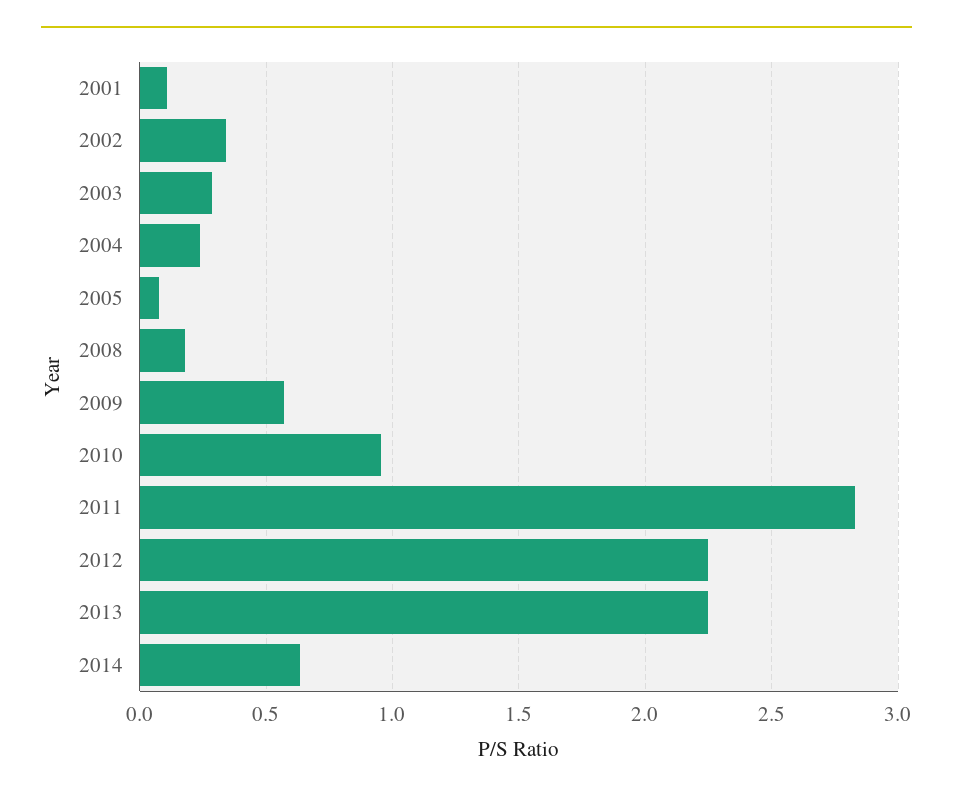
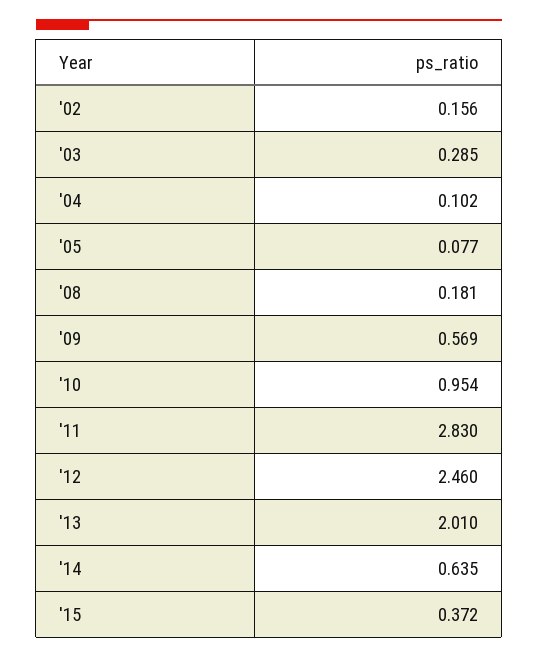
2001: 0.1 -> none
2002: 0.35 -> 0.156
2004: 0.25 -> 0.102
2012: 2.25 -> 2.46
2013: 2.25 -> 2.01
'15: none -> 0.372

